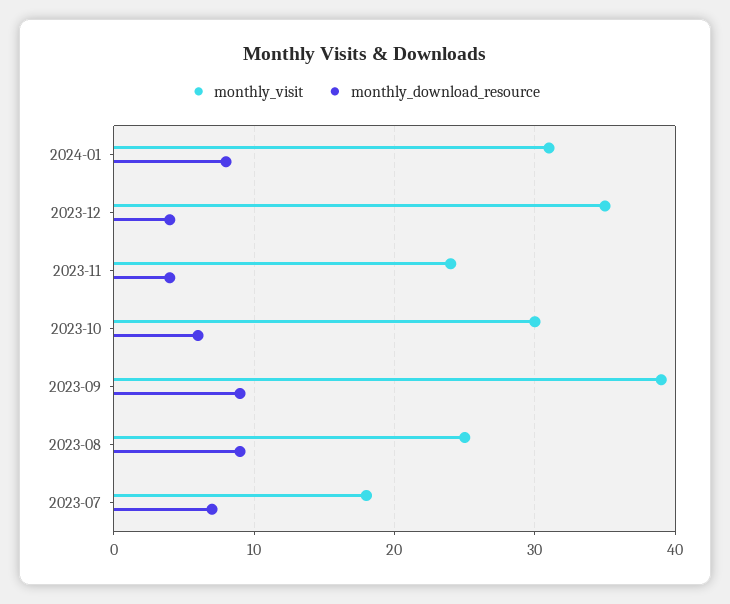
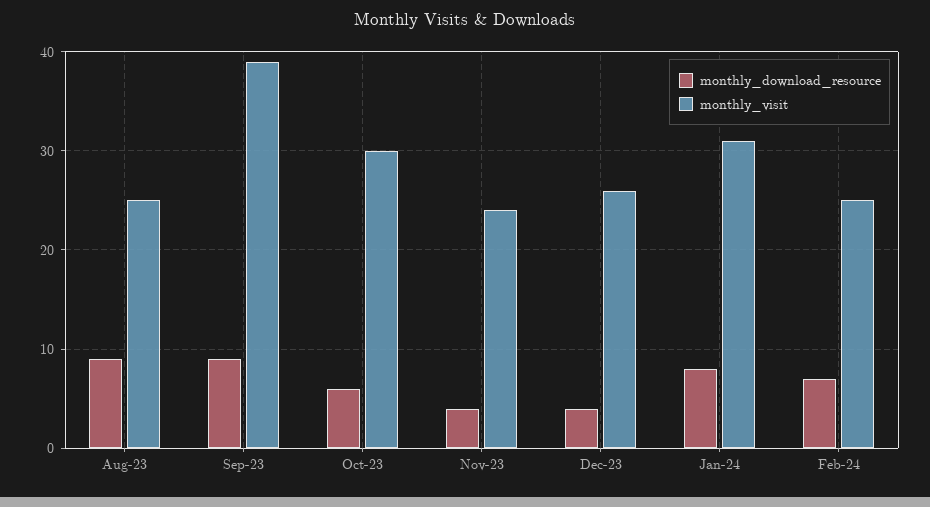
monthly_visit, 2023-12: 35 -> 26
monthly_visit, 2023-07: 18 -> none
monthly_download_resource, 2023-07: 7 -> none
monthly_download_resource, Feb-24: none -> 7
monthly_visit, Feb-24: none -> 25

